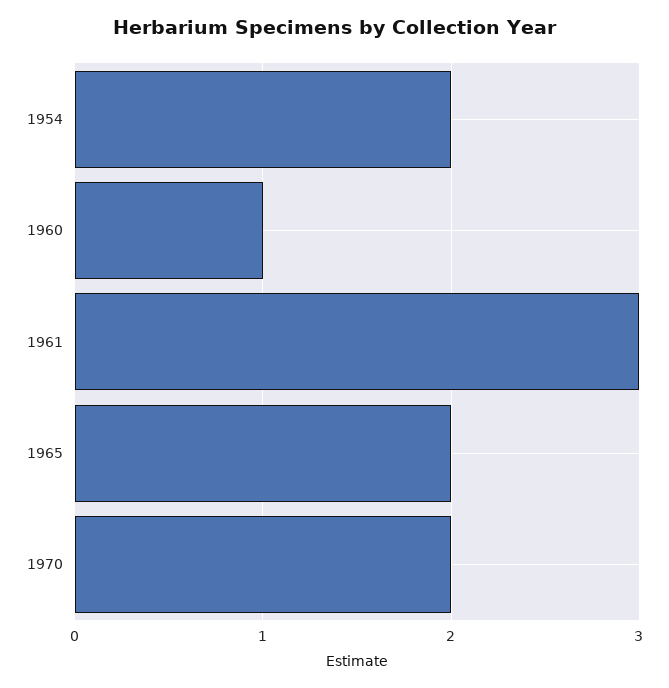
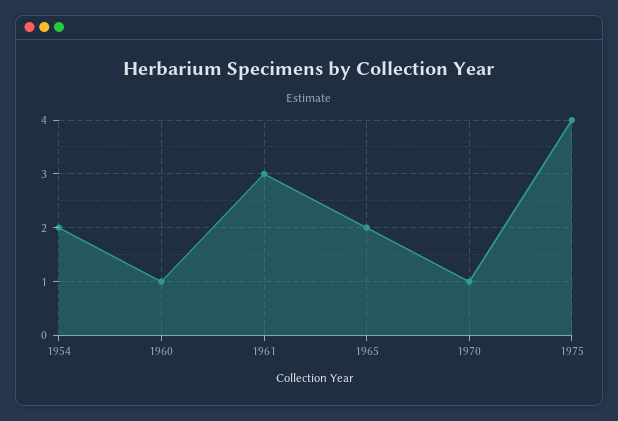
1970: 2 -> 1
1975: none -> 4

